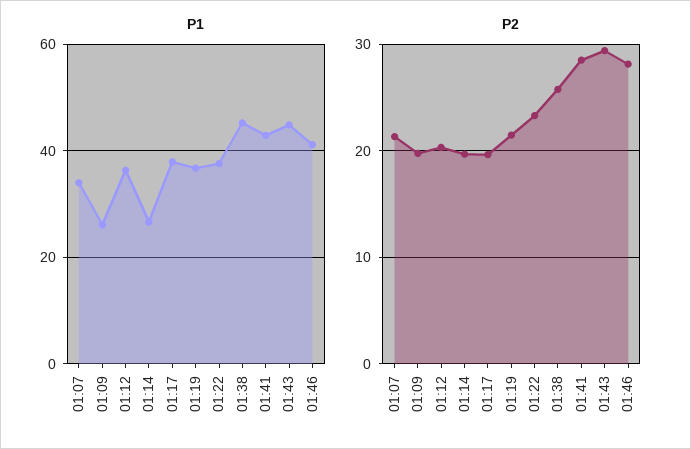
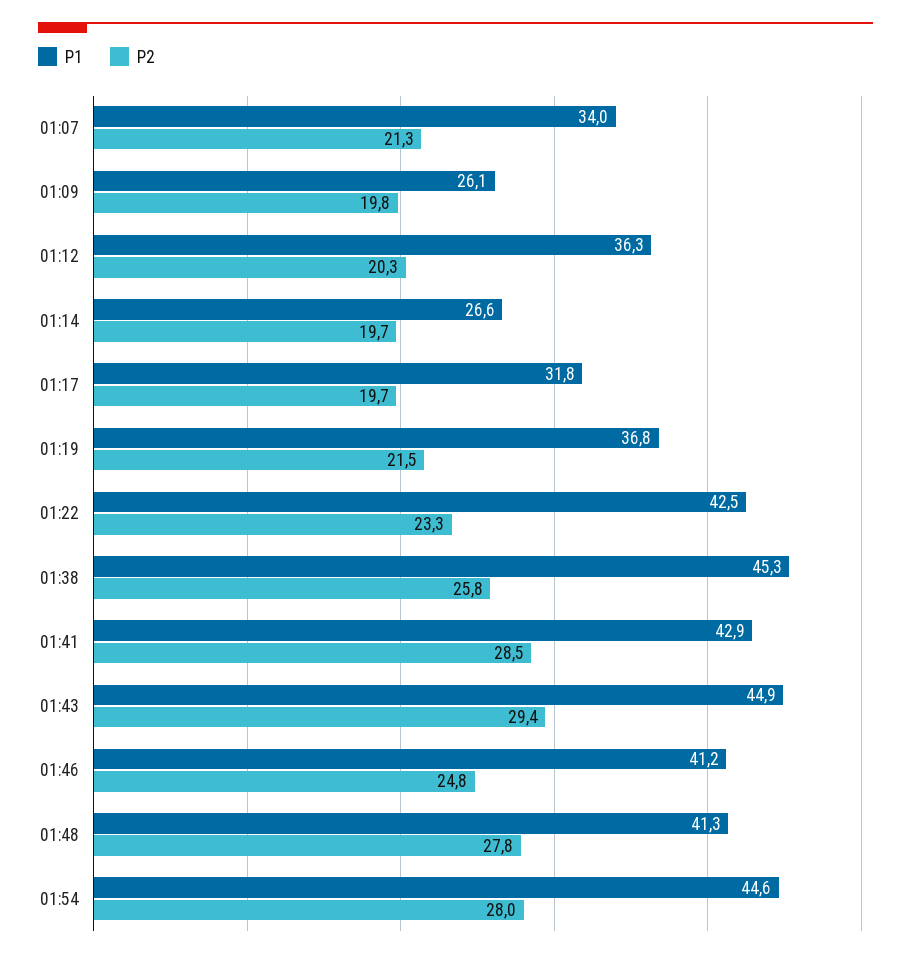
P1, 01:17: 38 -> 31.8
P1, 01:22: 38 -> 42.5
P2, 01:46: 28 -> 24.8
P1, 01:48: none -> 41.3
P2, 01:48: none -> 27.8
P1, 01:54: none -> 44.6
P2, 01:54: none -> 28

